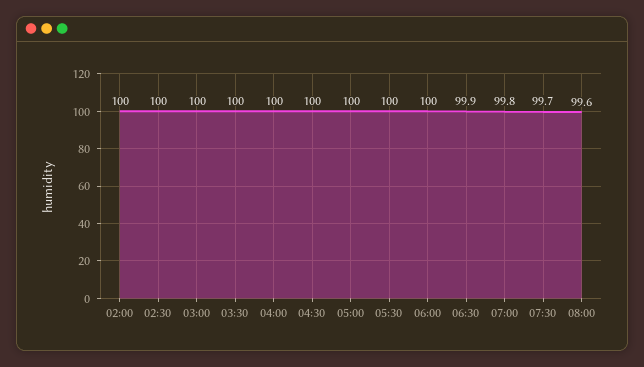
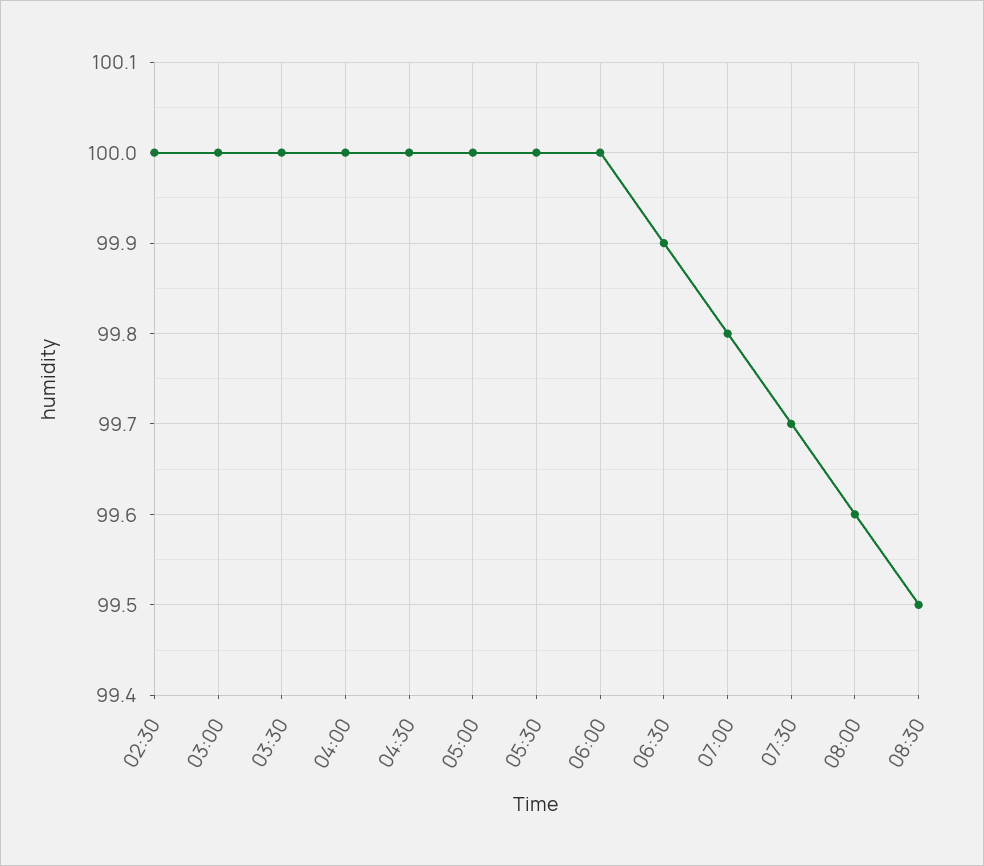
02:00: 100 -> none
08:30: none -> 99.5

